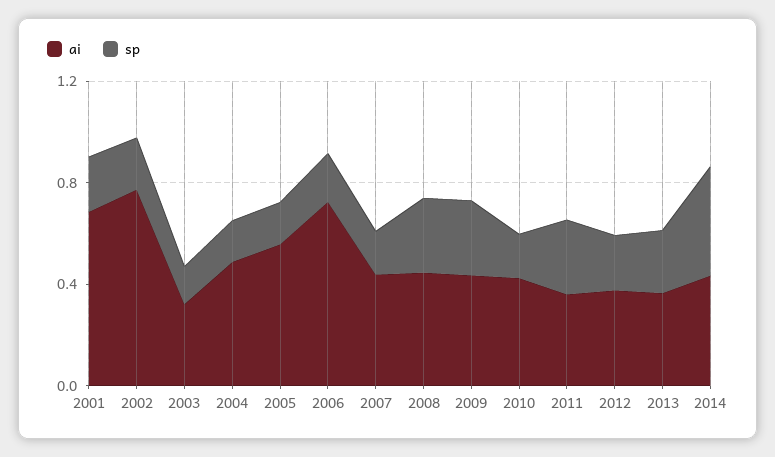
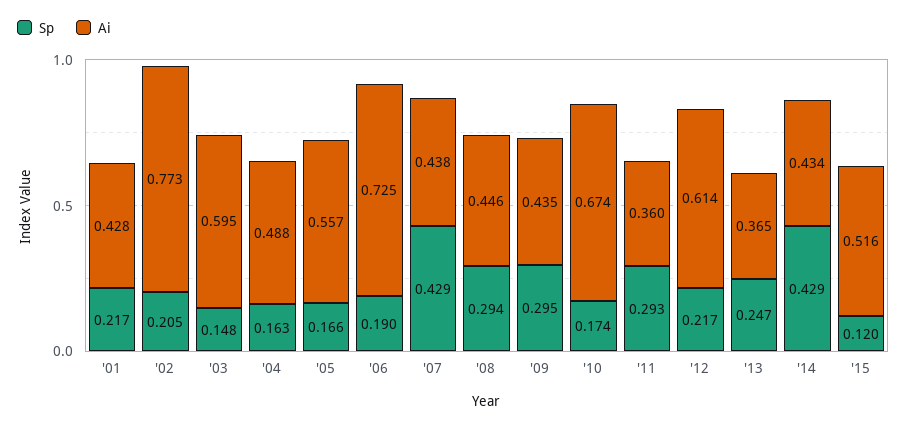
ai, 2001: 0.7 -> 0.428
ai, 2003: 0.3 -> 0.595
sp, 2007: 0.2 -> 0.429
ai, 2010: 0.4 -> 0.674
ai, 2012: 0.4 -> 0.614
sp, '15: none -> 0.12
ai, '15: none -> 0.516

